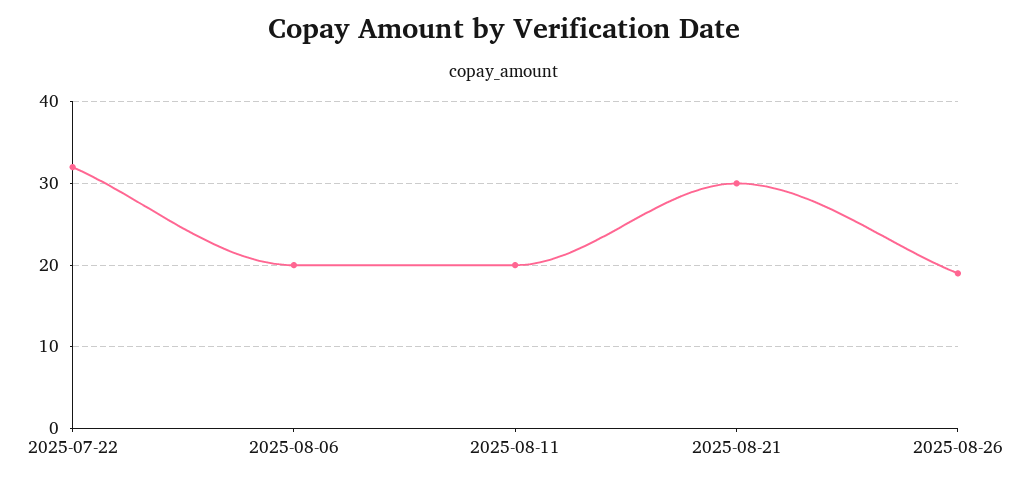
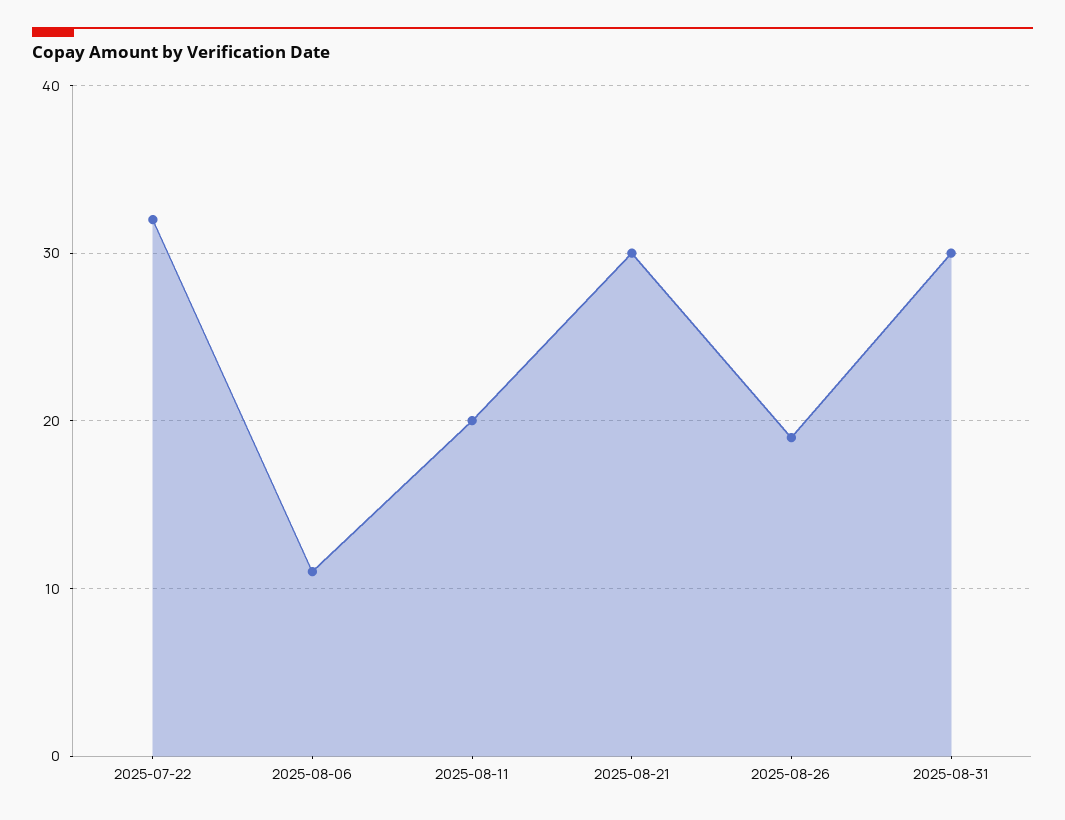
2025-08-06: 20 -> 11
2025-08-31: none -> 30

